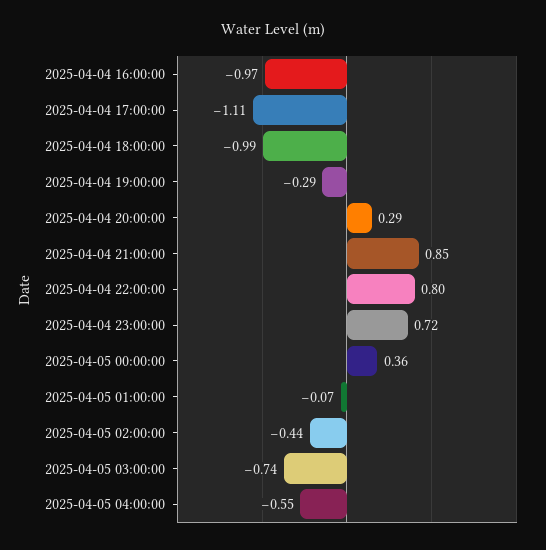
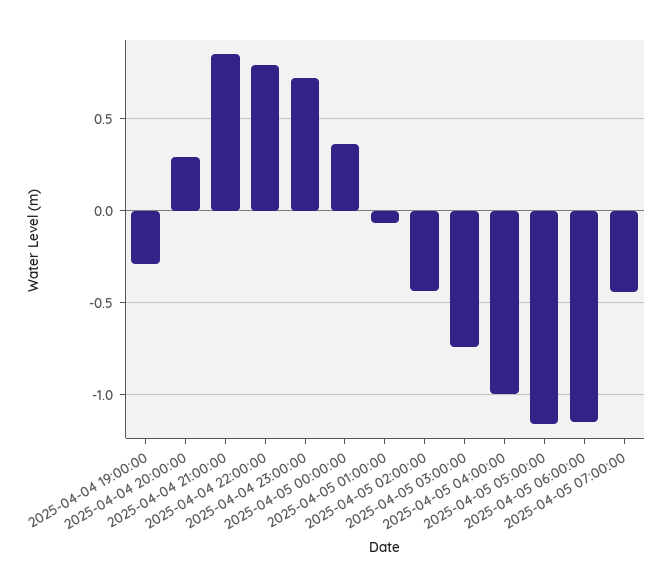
2025-04-04 16:00:00: -0.97 -> none
2025-04-04 17:00:00: -1.11 -> none
2025-04-04 18:00:00: -0.99 -> none
2025-04-05 04:00:00: -0.55 -> -1
2025-04-05 05:00:00: none -> -1.15
2025-04-05 06:00:00: none -> -1.15
2025-04-05 07:00:00: none -> -0.45

